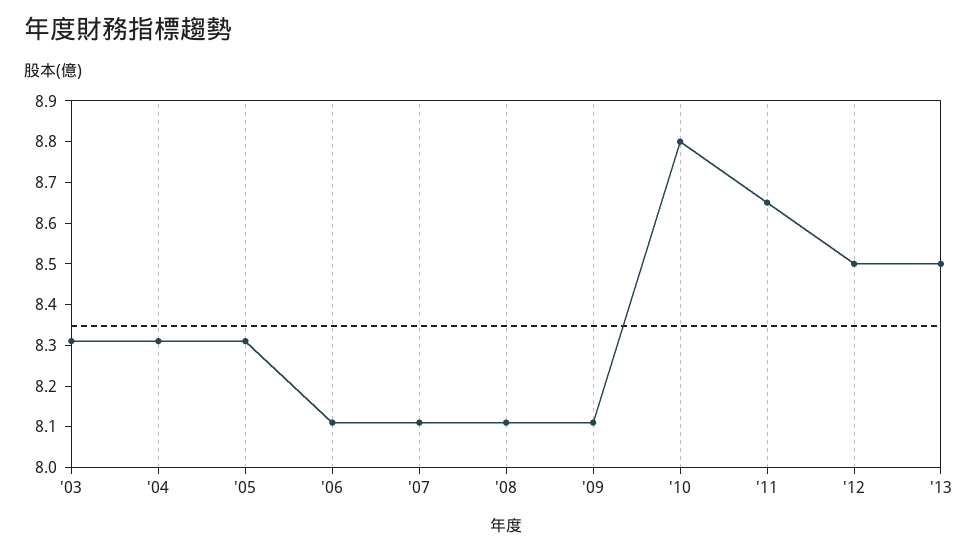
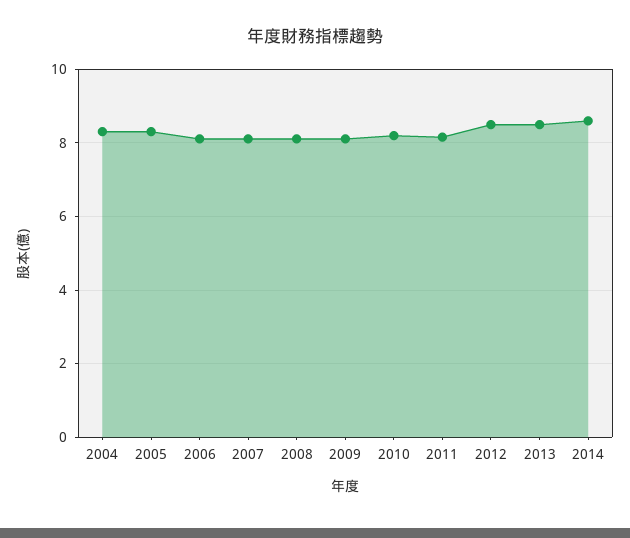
'03: 8.3 -> none
'10: 8.8 -> 8.2
'11: 8.65 -> 8.2
2014: none -> 8.6

